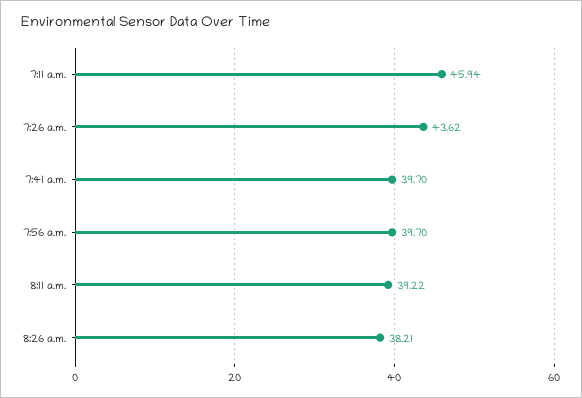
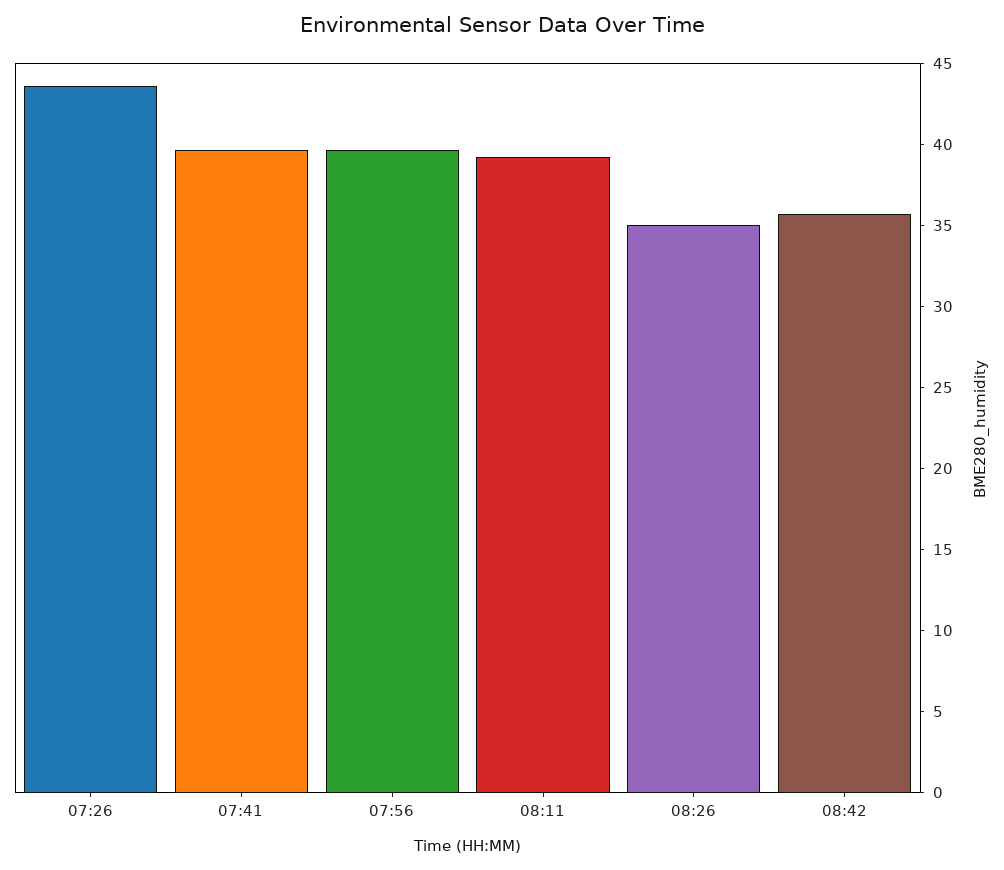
7:11 a.m.: 45.94 -> none
8:26 a.m.: 38.21 -> 35
08:42: none -> 36

